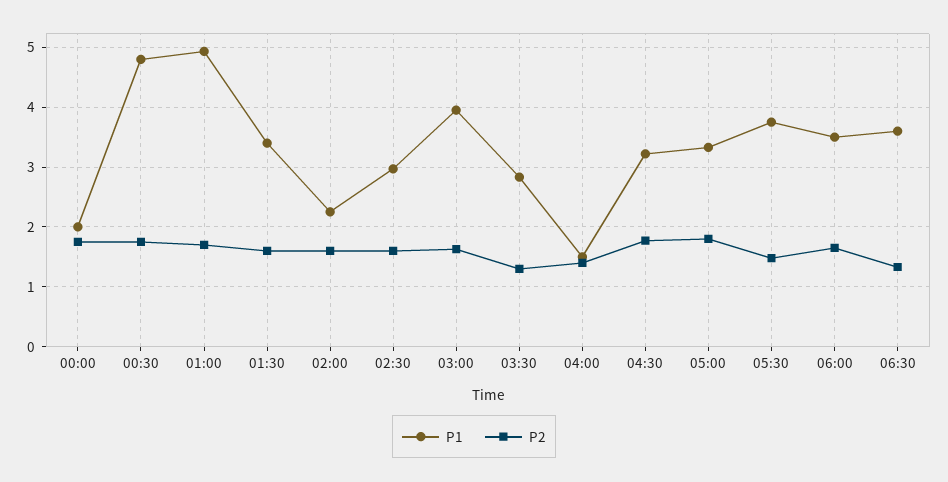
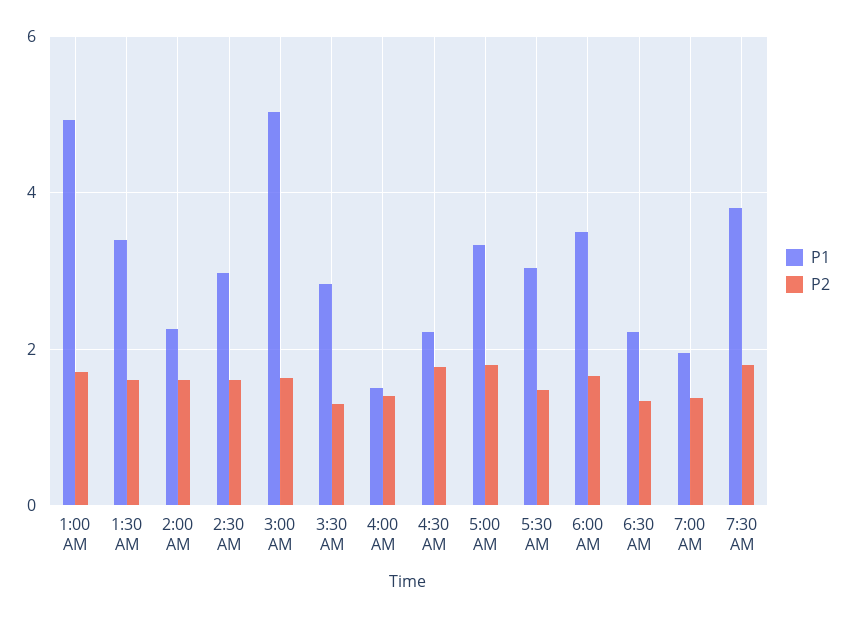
P1, 00:00: 2 -> none
P2, 00:00: 1.8 -> none
P1, 00:30: 4.8 -> none
P2, 00:30: 1.8 -> none
P1, 03:00: 4 -> 5
P1, 04:30: 3.2 -> 2.2
P1, 05:30: 3.8 -> 3
P1, 06:30: 3.6 -> 2.2
P1, 7:00 AM: none -> 2
P2, 7:00 AM: none -> 1.4
P1, 7:30 AM: none -> 3.8
P2, 7:30 AM: none -> 1.8

